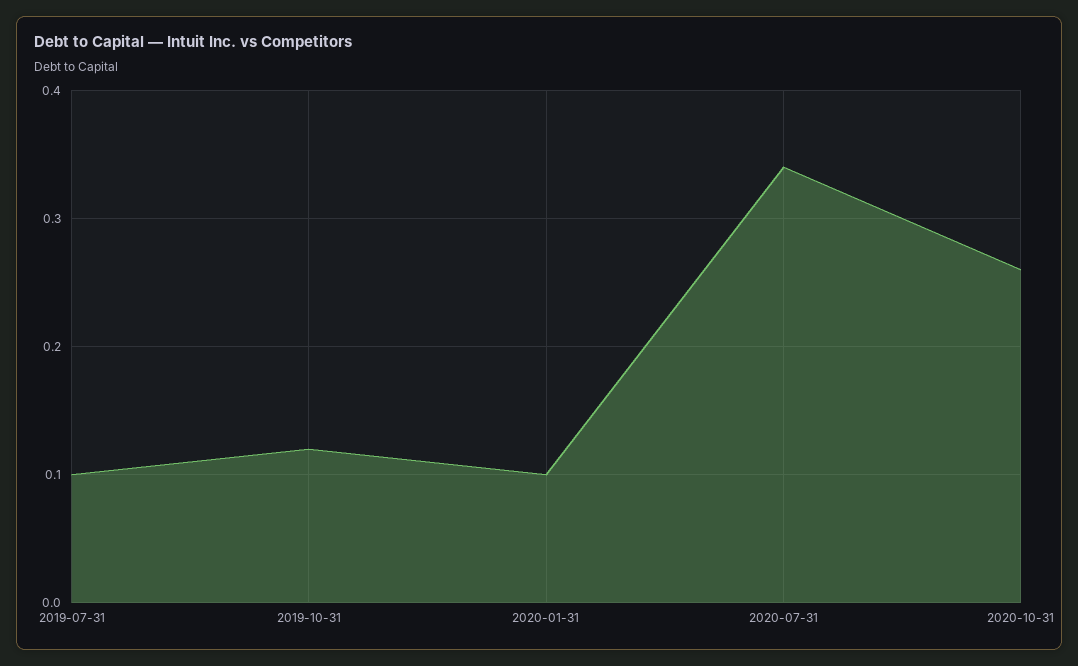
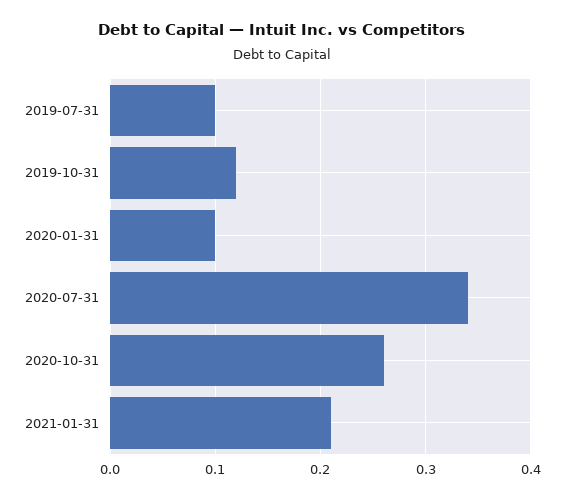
2021-01-31: none -> 0.21

